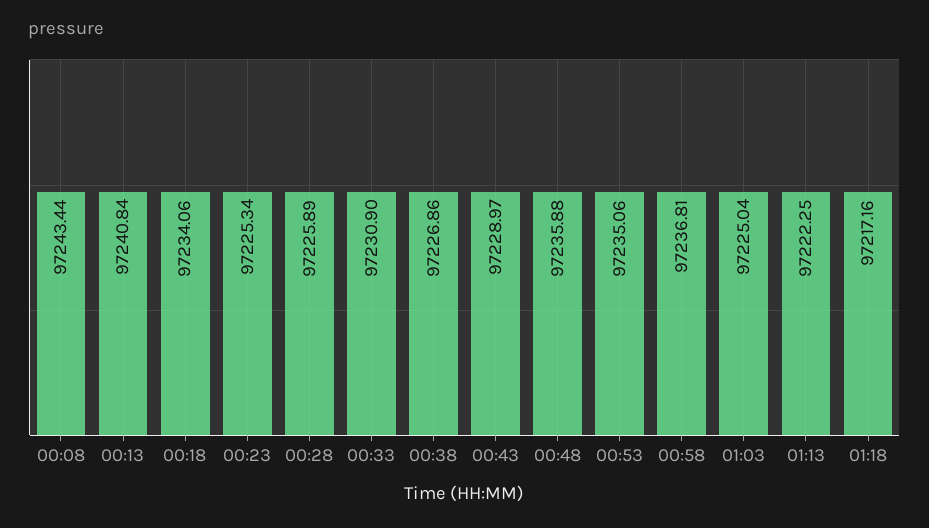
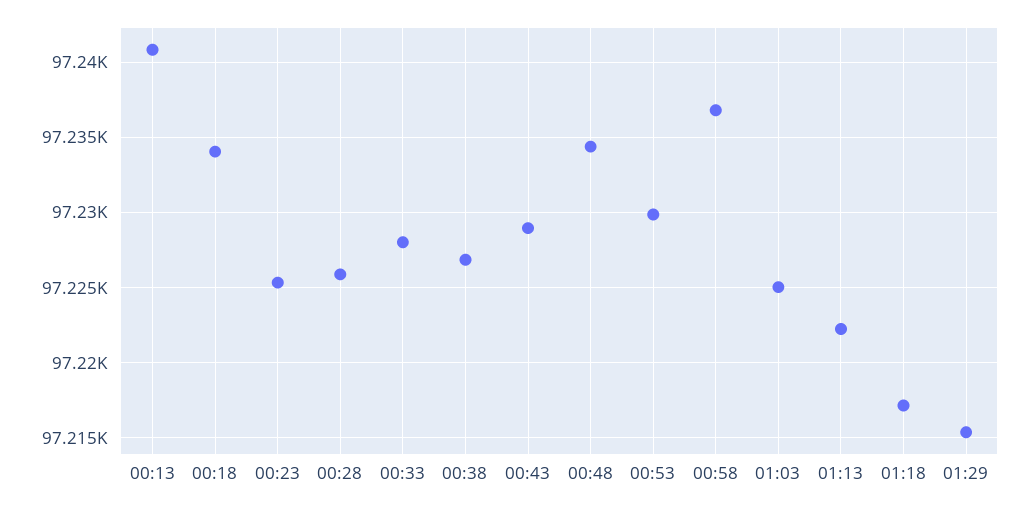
00:08: 97243.44 -> none
00:33: 97230.9 -> 97228
00:48: 97235.88 -> 97234.5
00:53: 97235.06 -> 97230
01:29: none -> 97215.5

